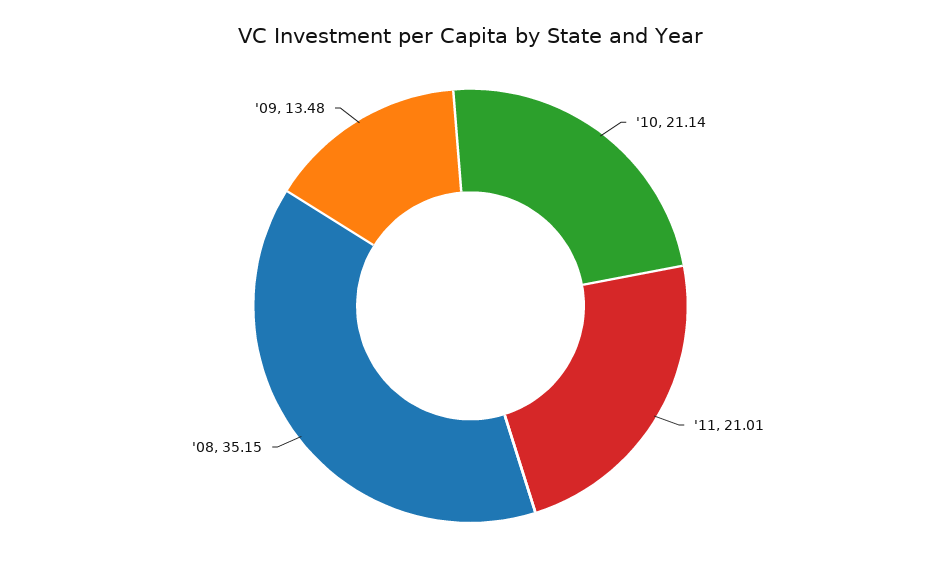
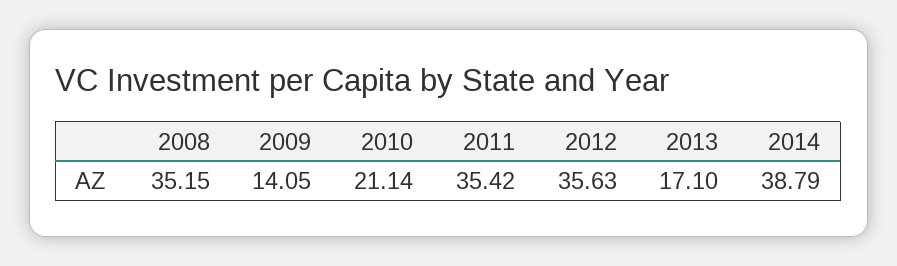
'11: 21.01 -> 35.42
'09: 13.48 -> 14.05
2012: none -> 35.63
2013: none -> 17.1
2014: none -> 38.79

